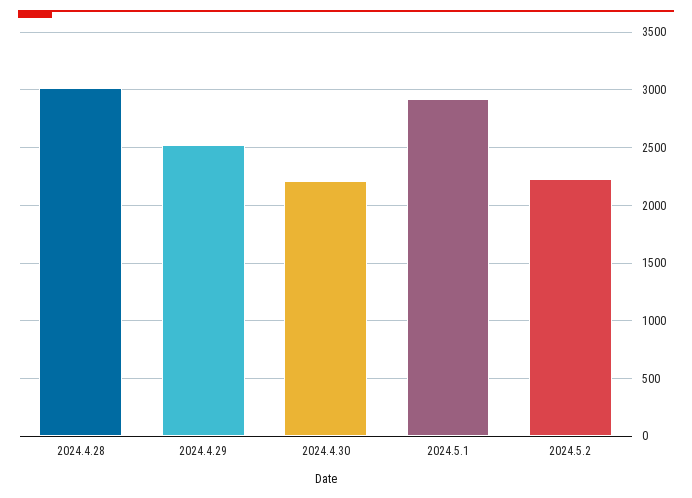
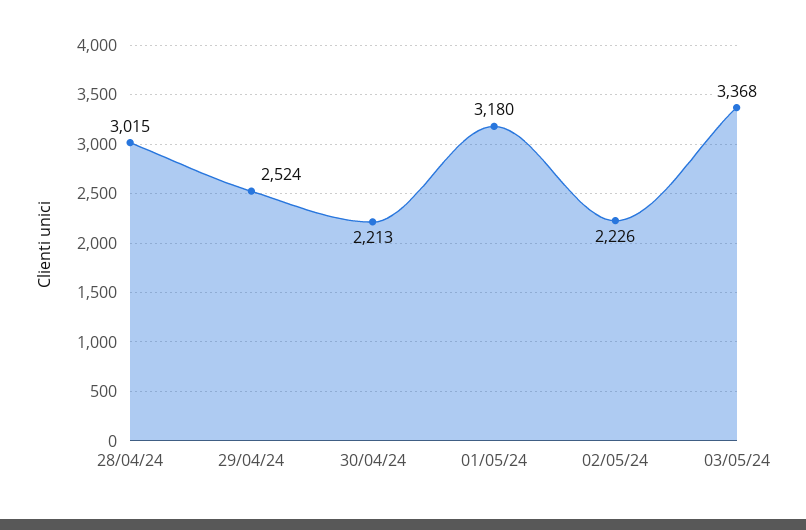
2024.5.1: 2900 -> 3180
03/05/24: none -> 3368

